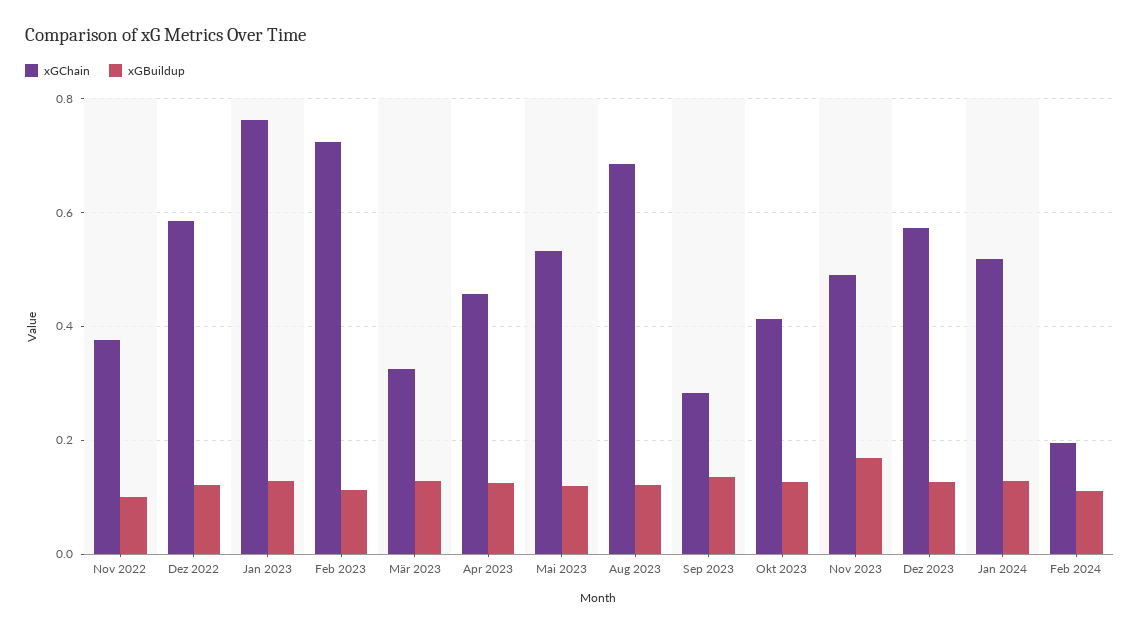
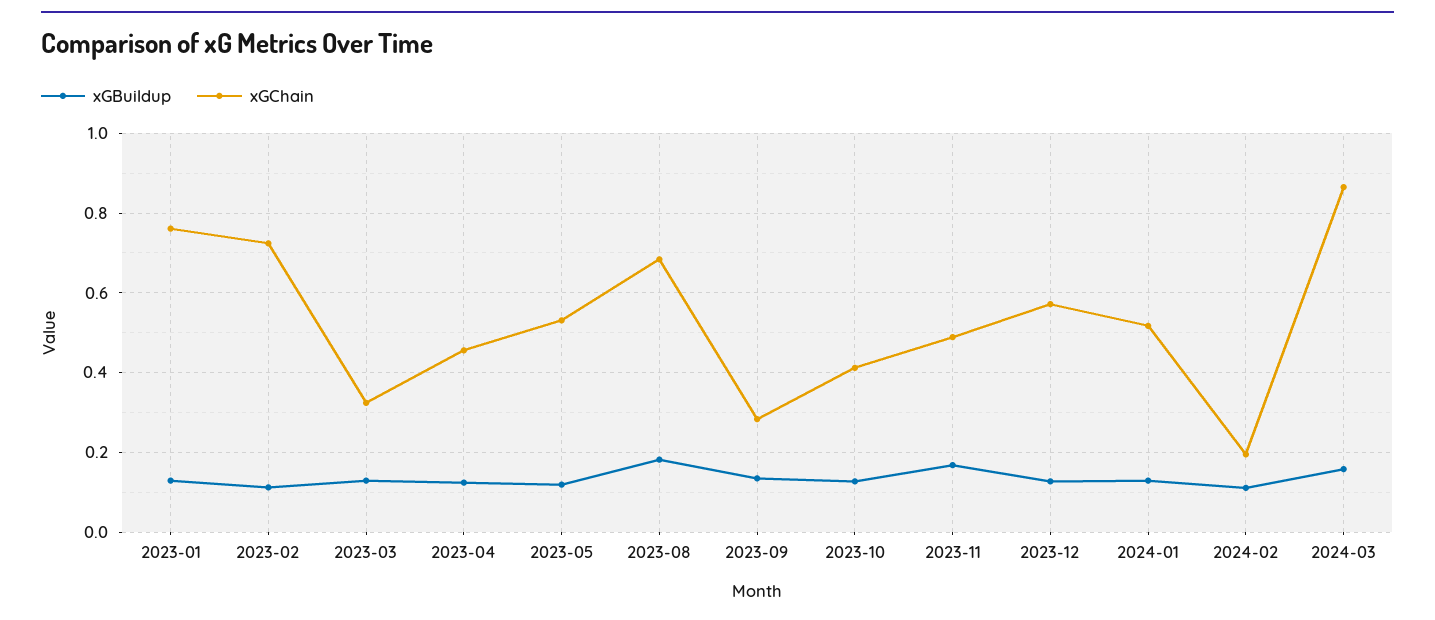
xGChain, Nov 2022: 0.38 -> none
xGBuildup, Nov 2022: 0.1 -> none
xGChain, Dez 2022: 0.58 -> none
xGBuildup, Dez 2022: 0.12 -> none
xGBuildup, Aug 2023: 0.12 -> 0.18
xGBuildup, 2024-03: none -> 0.16
xGChain, 2024-03: none -> 0.86

